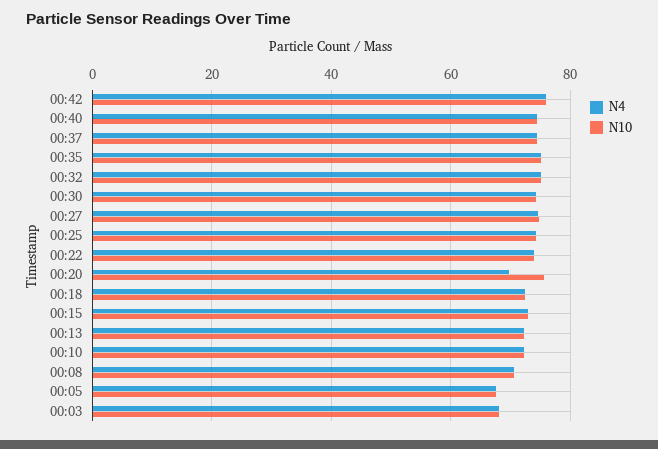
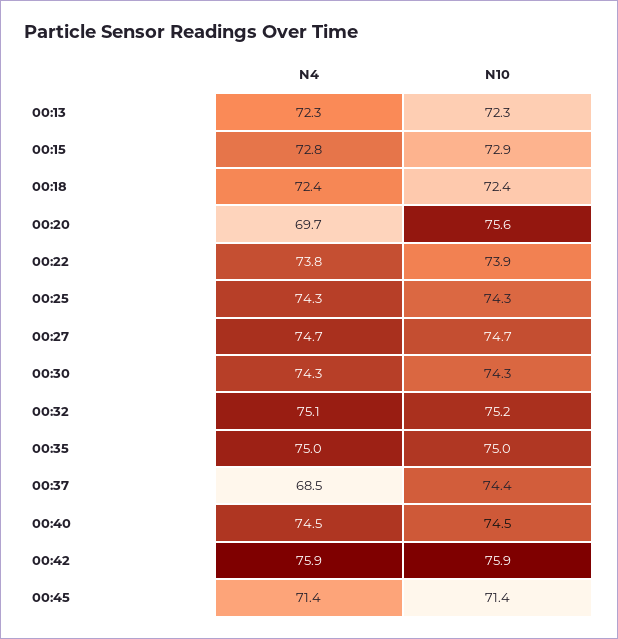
N4, 00:37: 74 -> 68.5
N4, 00:10: 72 -> none
N10, 00:10: 72 -> none
N4, 00:08: 70 -> none
N10, 00:08: 70 -> none
N4, 00:05: 68 -> none
N10, 00:05: 68 -> none
N4, 00:03: 68 -> none
N10, 00:03: 68 -> none
N4, 00:45: none -> 71.4
N10, 00:45: none -> 71.4

